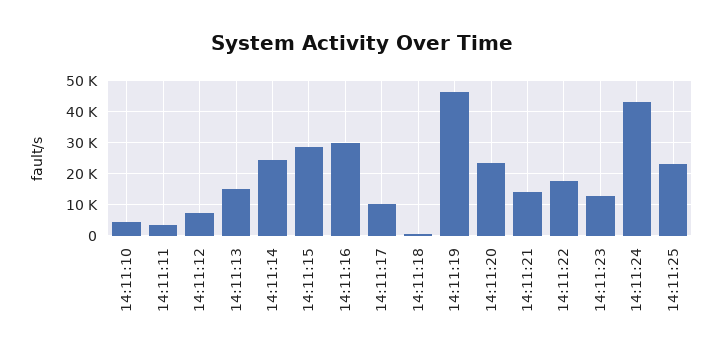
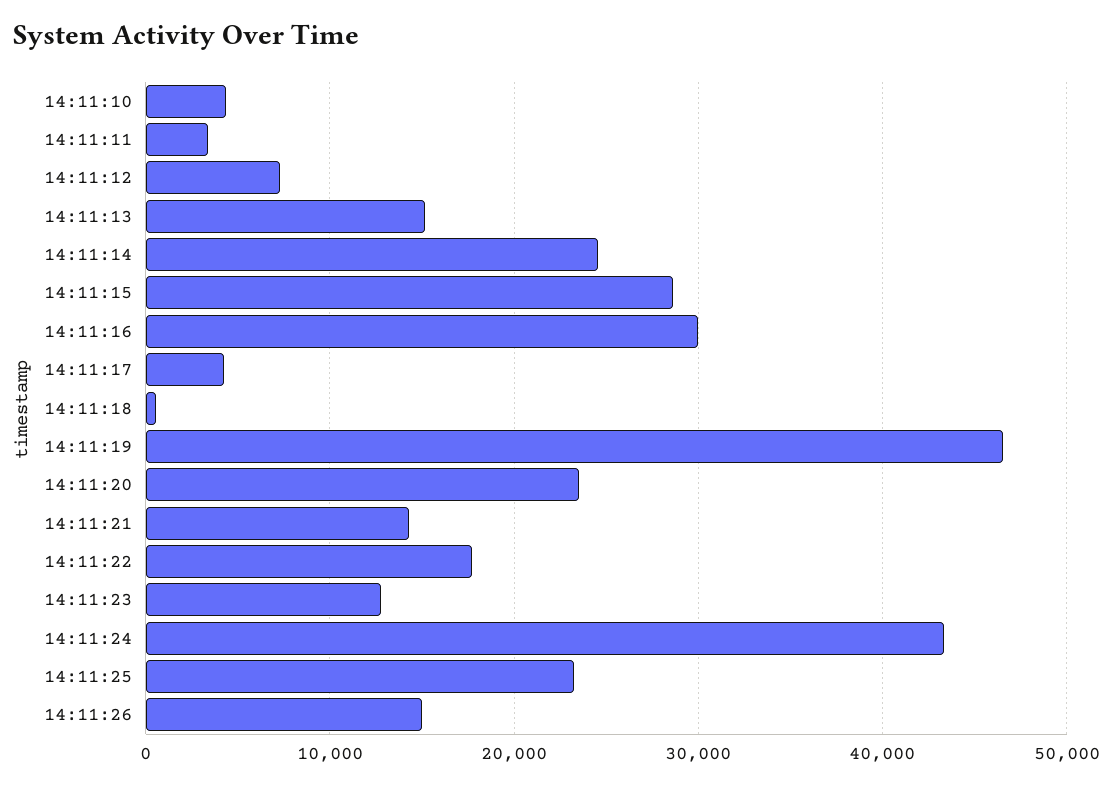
14:11:17: 10000 -> 4000
14:11:26: none -> 15000

